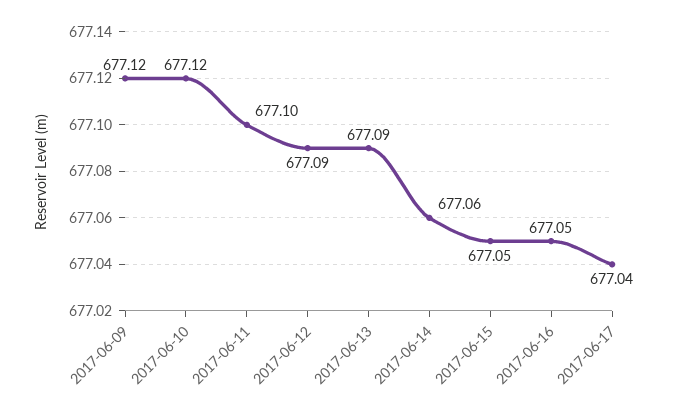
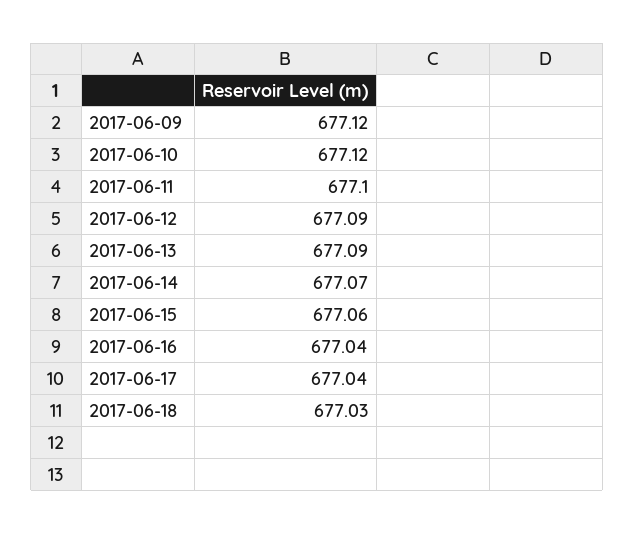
2017-06-14: 677.06 -> 677.07
2017-06-15: 677.05 -> 677.06
2017-06-16: 677.05 -> 677.04
2017-06-18: none -> 677.03

